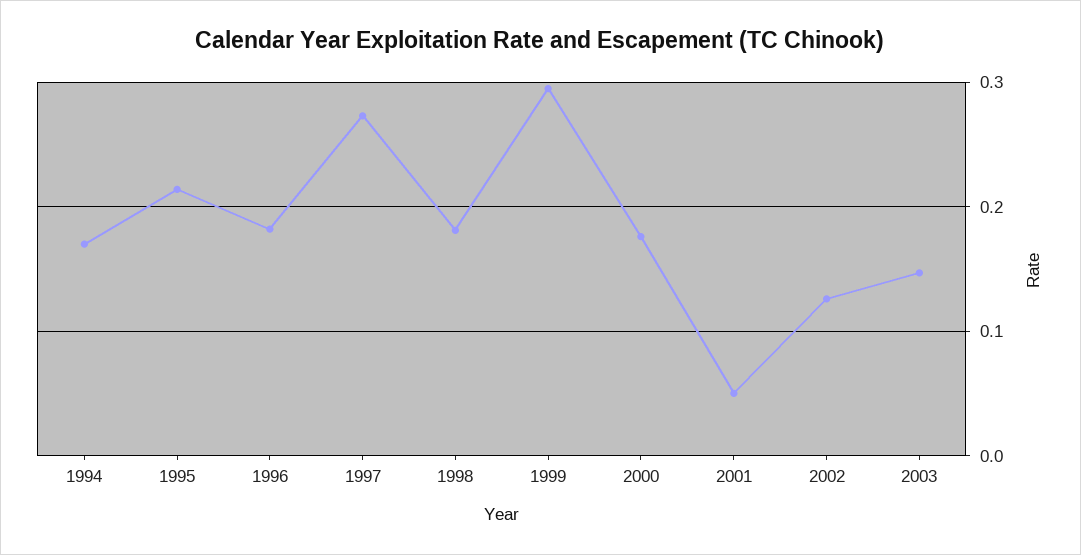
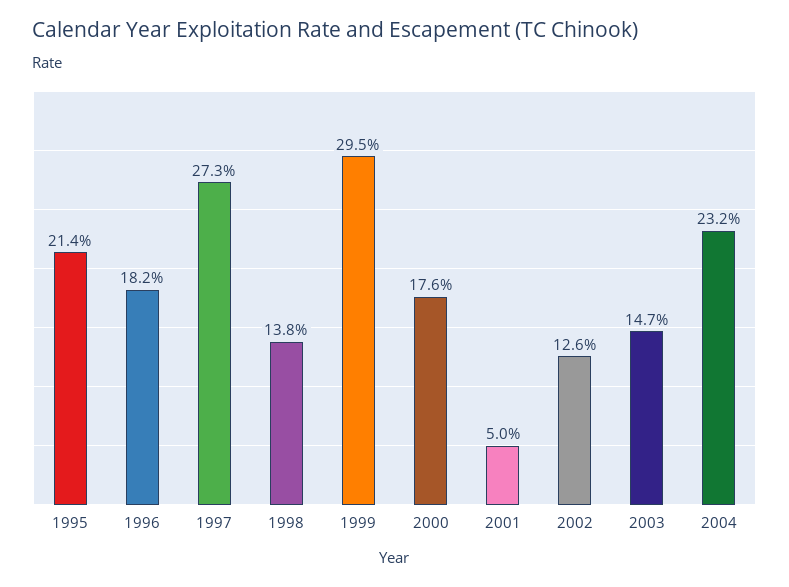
1994: 0.17 -> none
1998: 0.18 -> 0.138
2004: none -> 0.232

